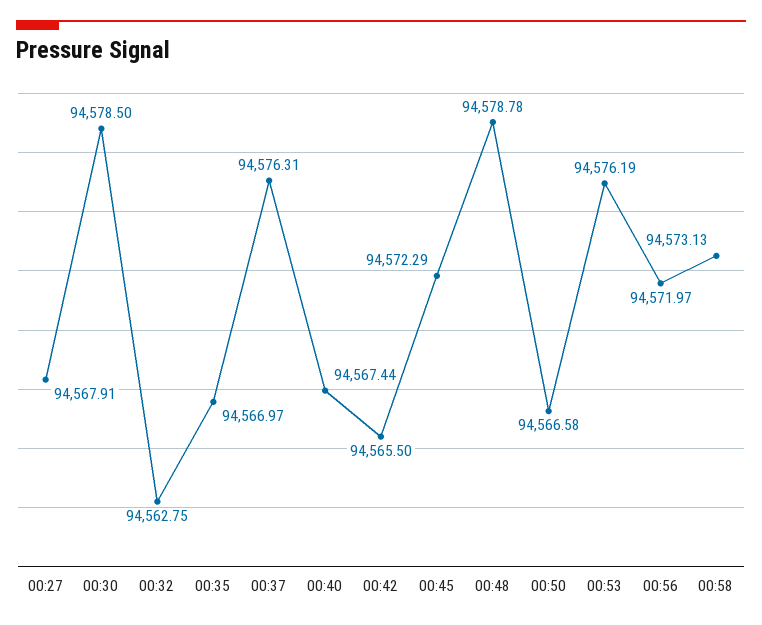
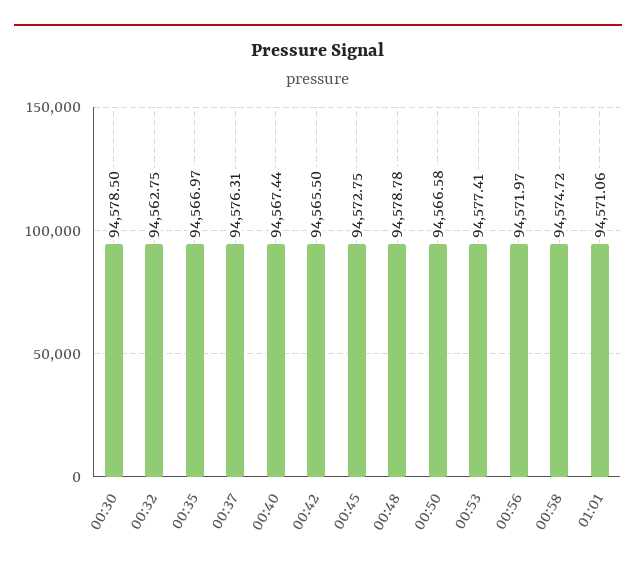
00:27: 94567.91 -> none
00:45: 94572.29 -> 94572.75
00:53: 94576.19 -> 94577.41
00:58: 94573.13 -> 94574.72
01:01: none -> 94571.06

